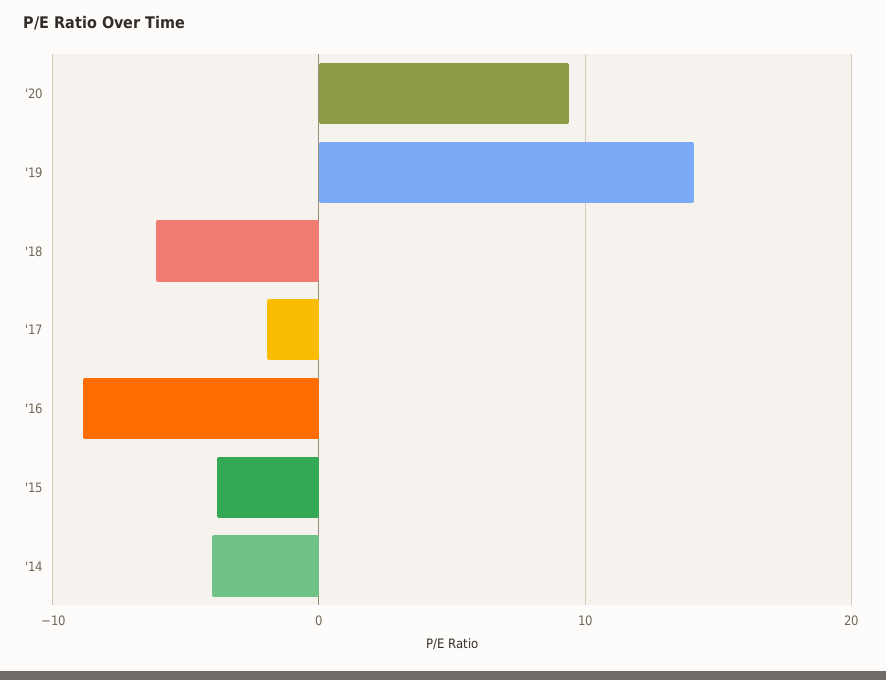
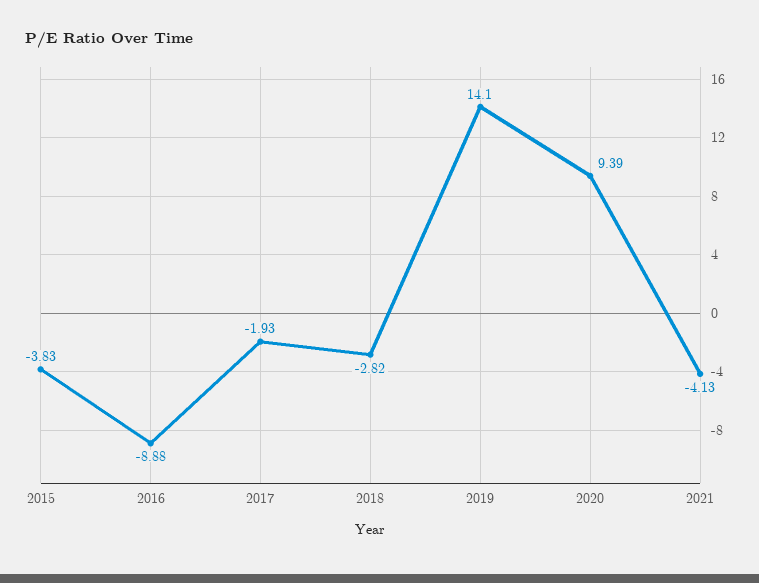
'18: -6 -> -2.82
'14: -4 -> none
2021: none -> -4.13

